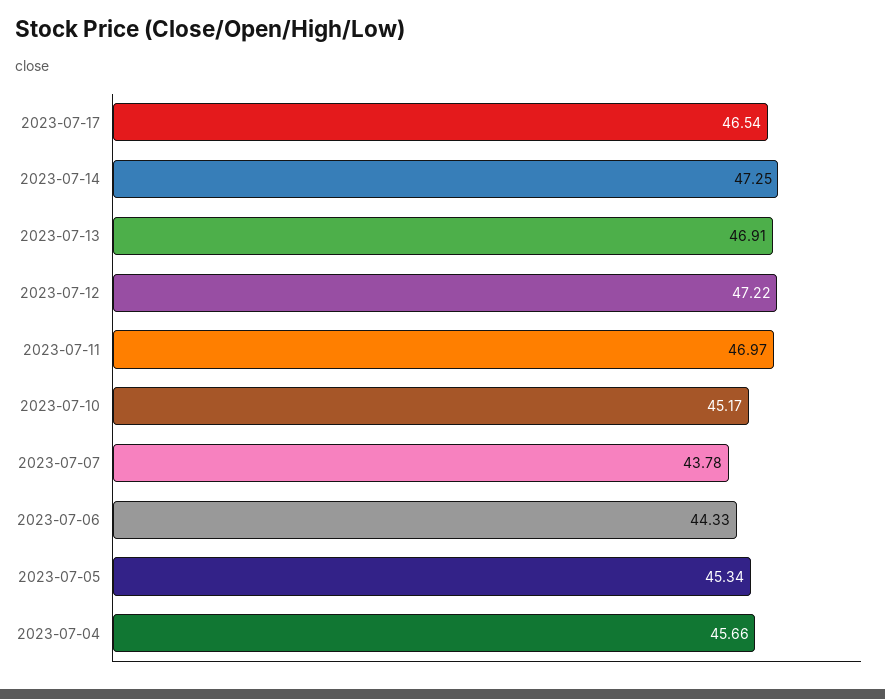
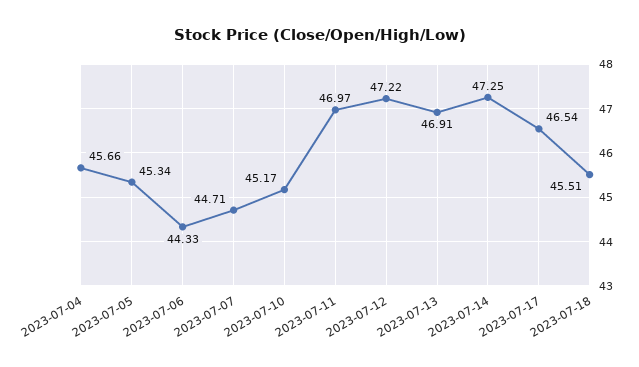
2023-07-07: 43.78 -> 44.71
2023-07-18: none -> 45.51

